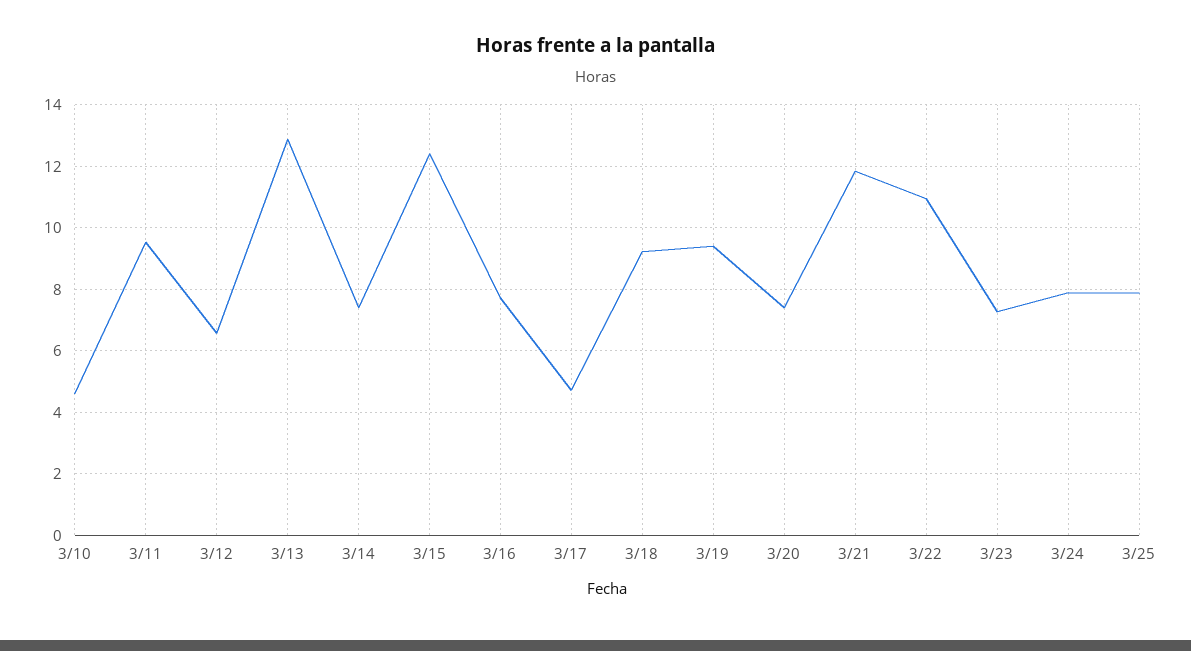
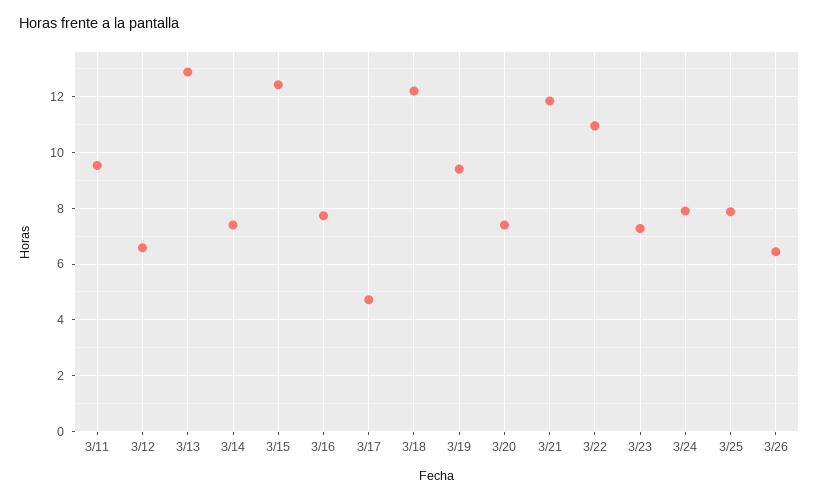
3/10: 4.6 -> none
3/18: 9.2 -> 12.25
3/26: none -> 6.5

